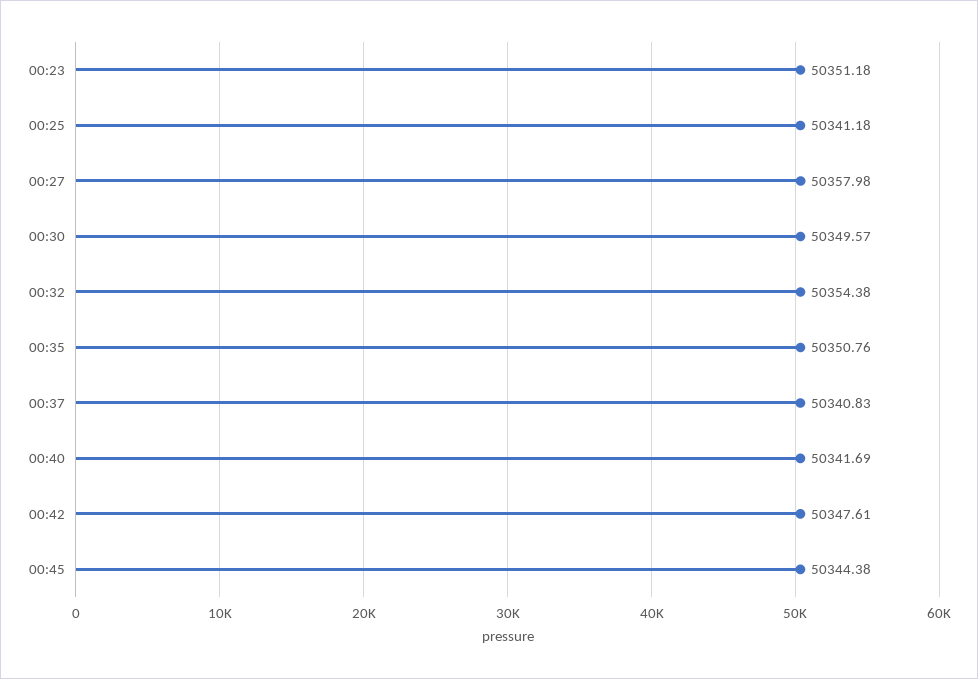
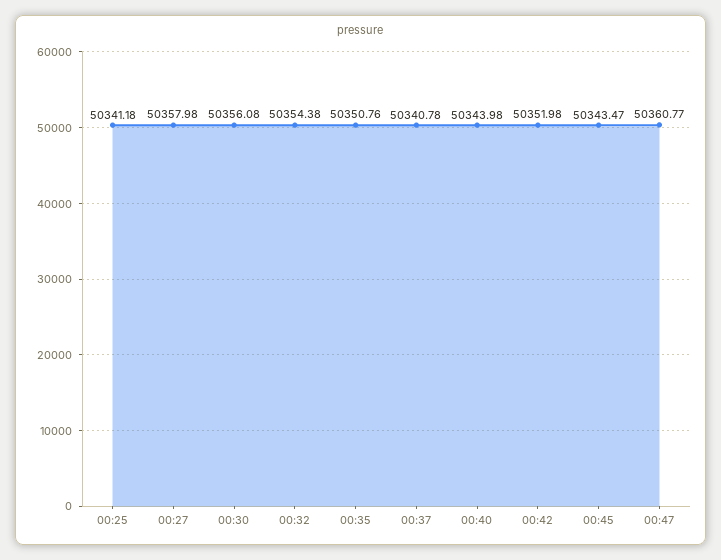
00:23: 50351.18 -> none
00:30: 50349.57 -> 50356.08
00:37: 50340.83 -> 50340.78
00:40: 50341.69 -> 50343.98
00:42: 50347.61 -> 50351.98
00:45: 50344.38 -> 50343.47
00:47: none -> 50360.77

